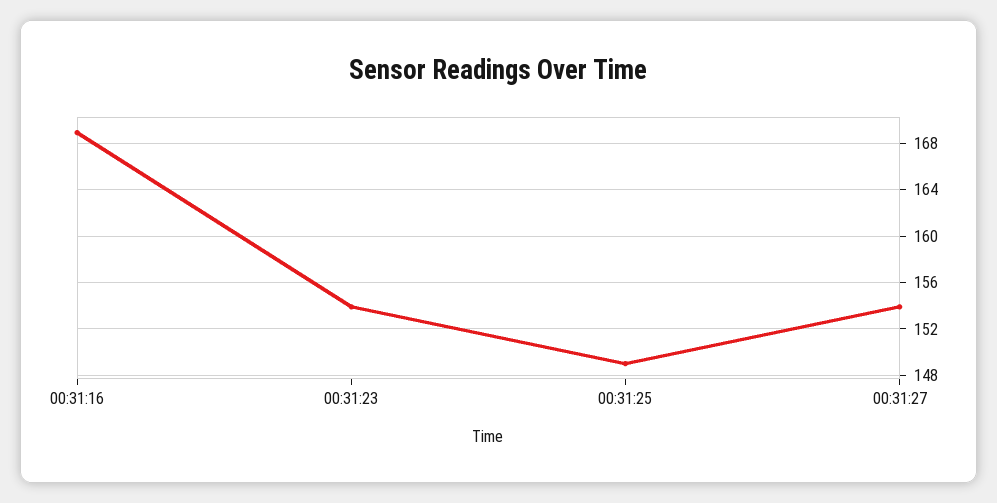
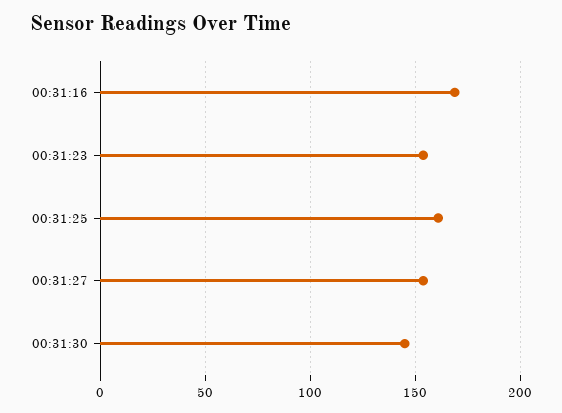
00:31:25: 149 -> 160
00:31:30: none -> 145

